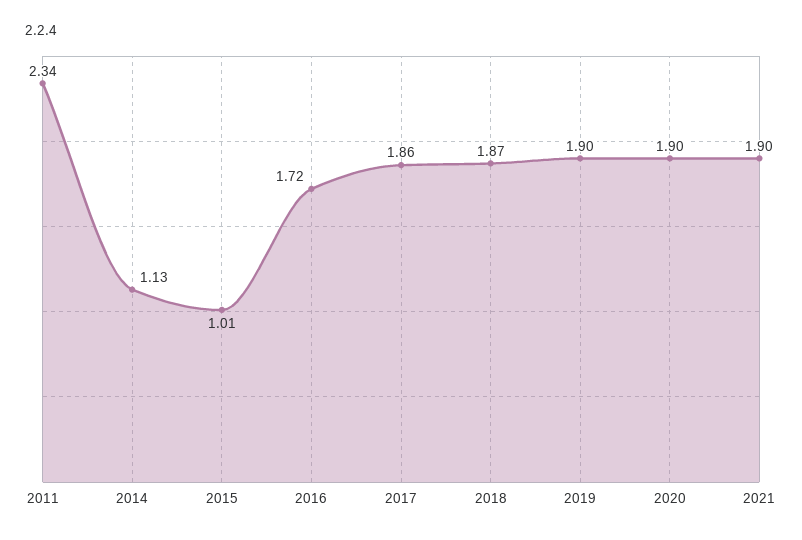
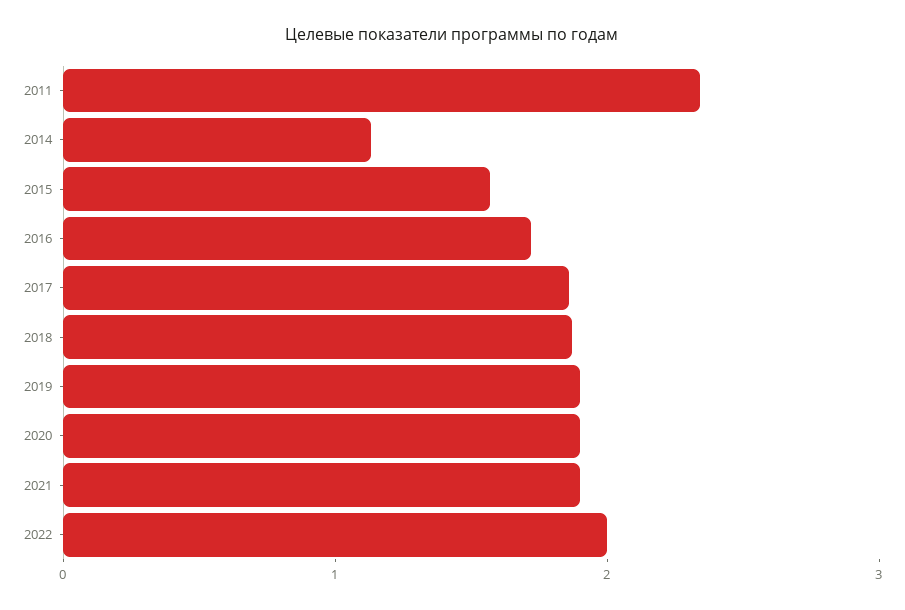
2015: 1.01 -> 1.6
2022: none -> 2

